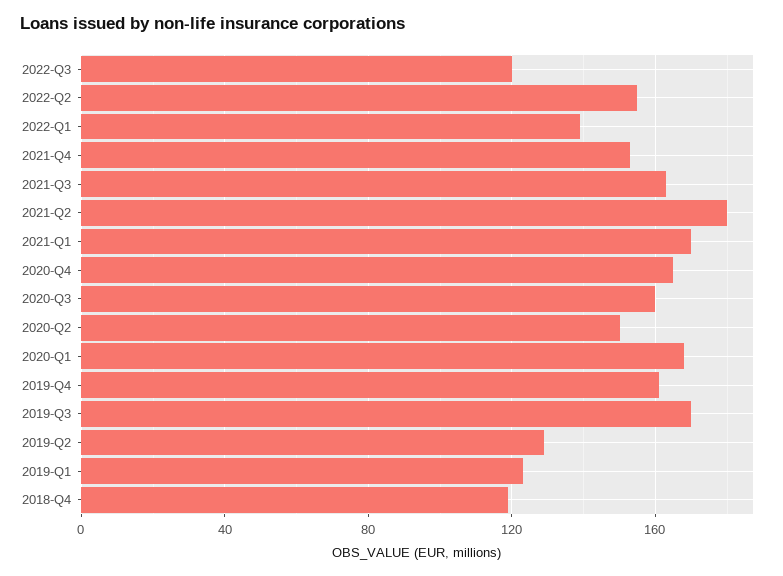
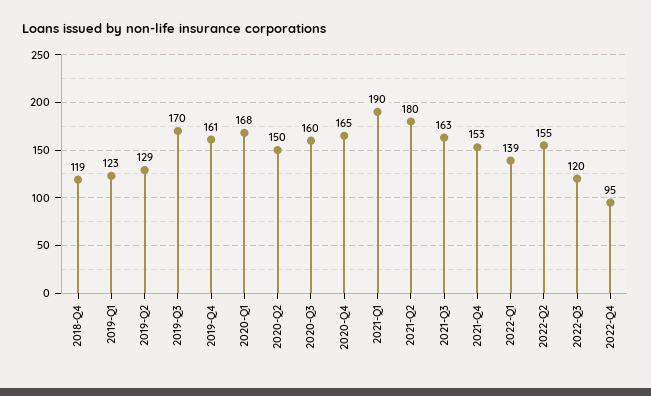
2021-Q1: 170 -> 190
2022-Q4: none -> 95

